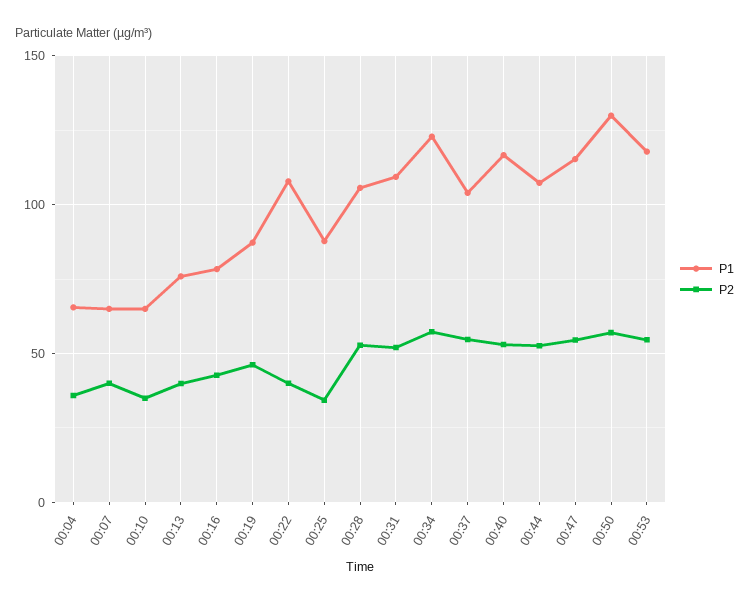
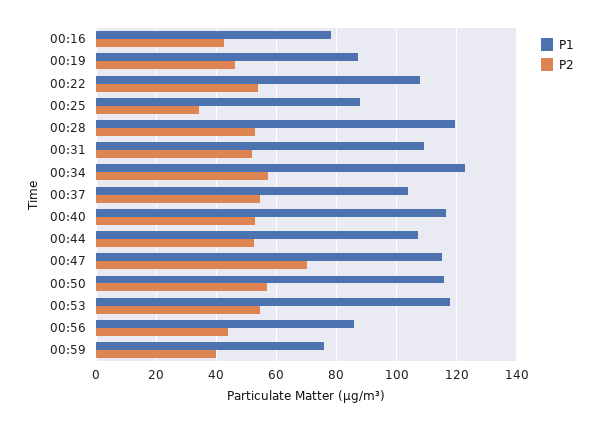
P1, 00:04: 65 -> none
P2, 00:04: 35 -> none
P1, 00:07: 65 -> none
P2, 00:07: 40 -> none
P1, 00:10: 65 -> none
P2, 00:10: 35 -> none
P1, 00:13: 75 -> none
P2, 00:13: 40 -> none
P2, 00:22: 40 -> 54
P1, 00:28: 105 -> 120
P2, 00:47: 55 -> 70
P1, 00:50: 130 -> 116
P1, 00:56: none -> 86
P2, 00:56: none -> 44
P1, 00:59: none -> 76
P2, 00:59: none -> 40

